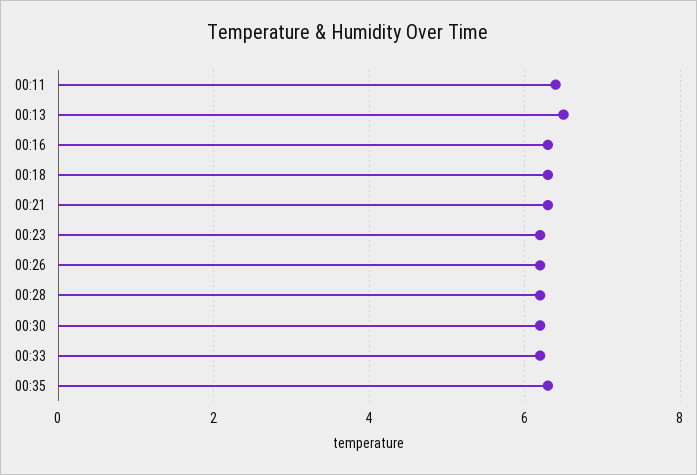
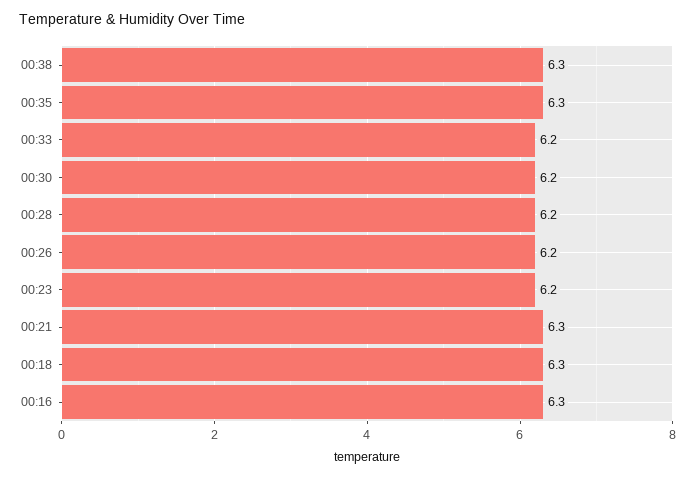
00:11: 6.5 -> none
00:13: 6.5 -> none
00:38: none -> 6.3

